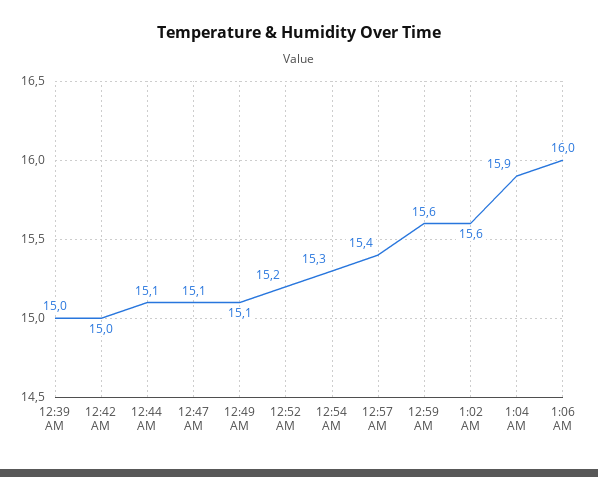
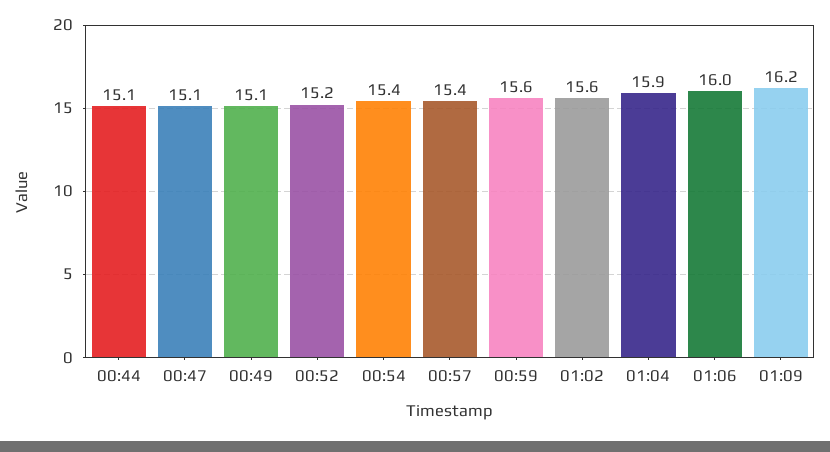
12:39 AM: 15 -> none
12:42 AM: 15 -> none
12:54 AM: 15.3 -> 15.4
01:09: none -> 16.2

